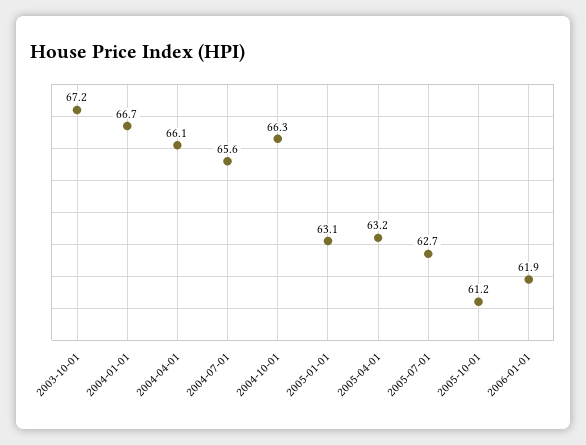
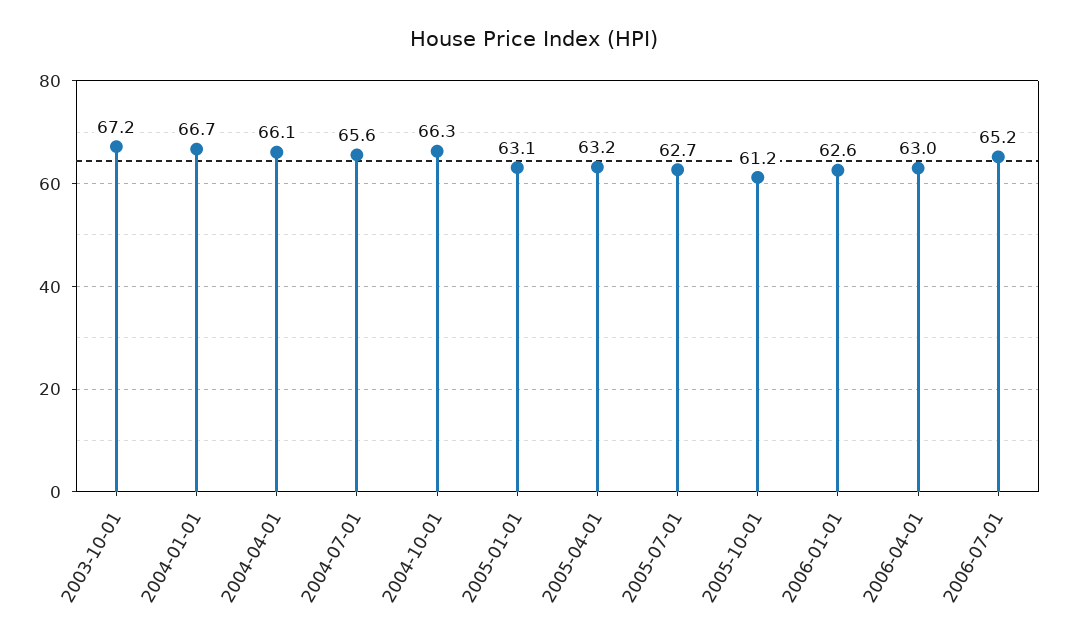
2006-01-01: 61.9 -> 62.6
2006-04-01: none -> 63
2006-07-01: none -> 65.2

